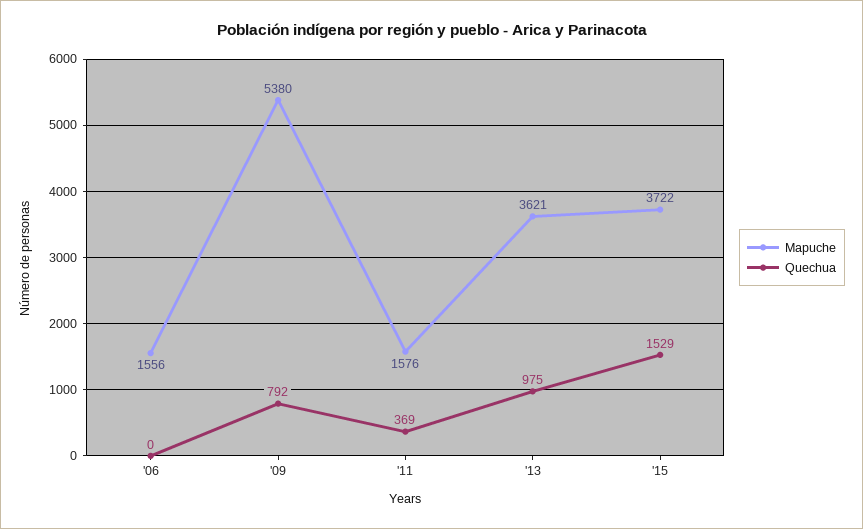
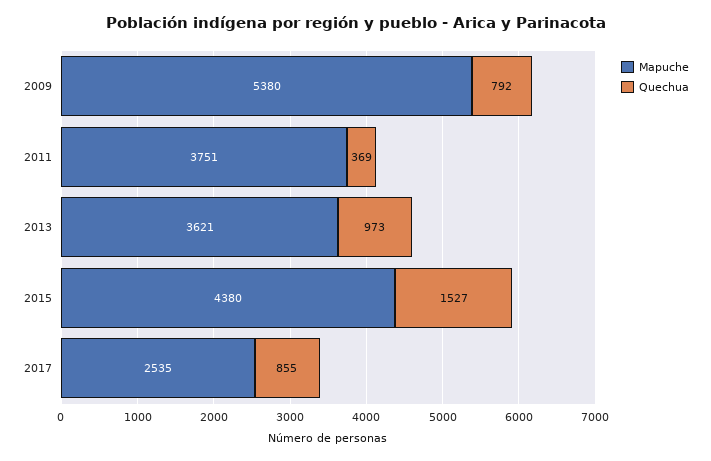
Mapuche, '06: 1556 -> none
Quechua, '06: 0 -> none
Mapuche, '11: 1576 -> 3751
Quechua, '13: 975 -> 973
Mapuche, '15: 3722 -> 4380
Quechua, '15: 1529 -> 1527
Mapuche, 2017: none -> 2535
Quechua, 2017: none -> 855

